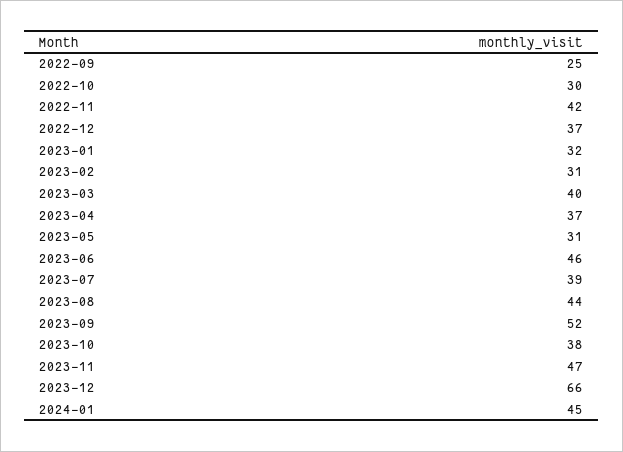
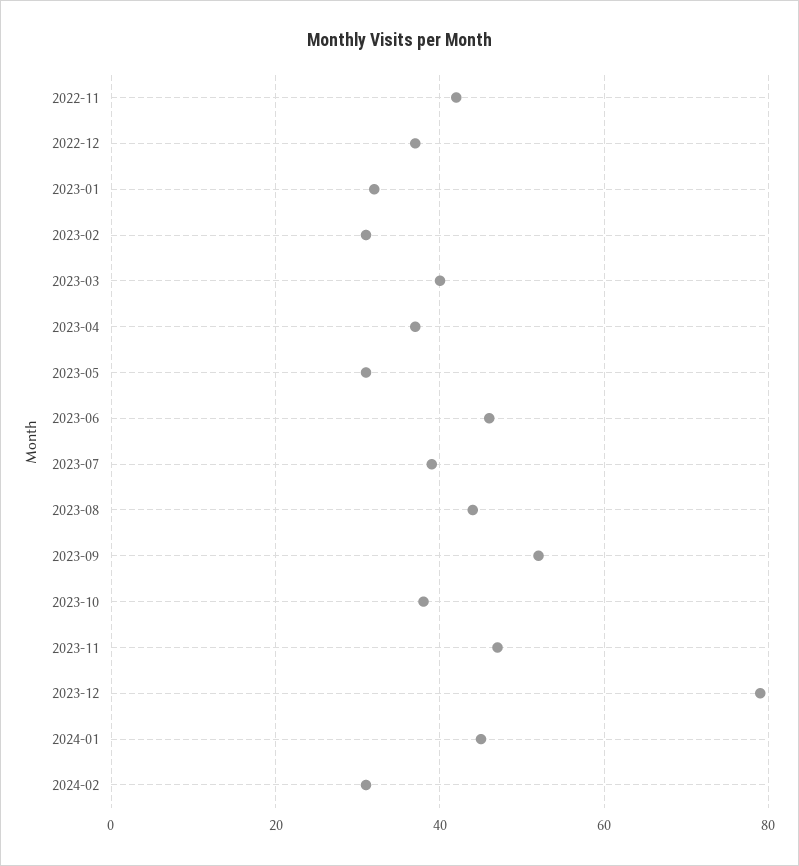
2022-09: 25 -> none
2022-10: 30 -> none
2023-12: 66 -> 80
2024-02: none -> 30

